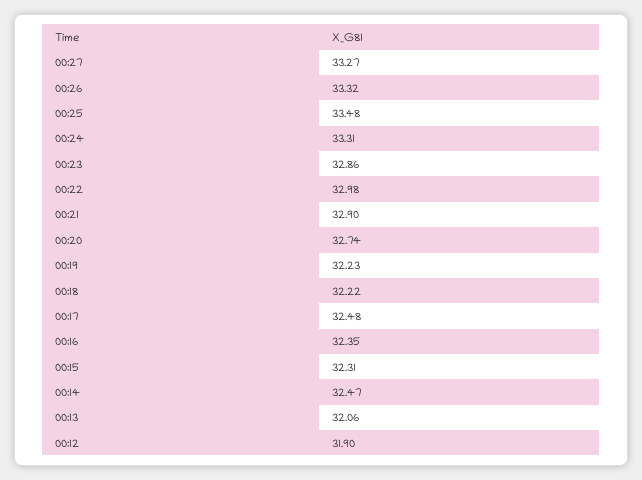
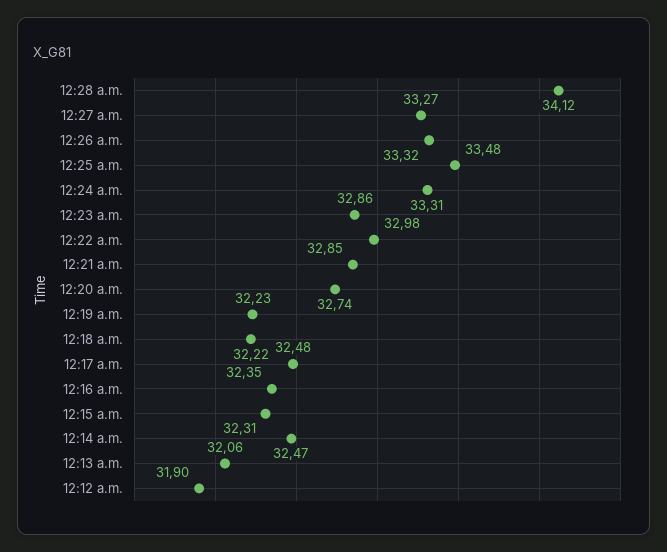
00:21: 32.9 -> 32.85
12:28 a.m.: none -> 34.12

